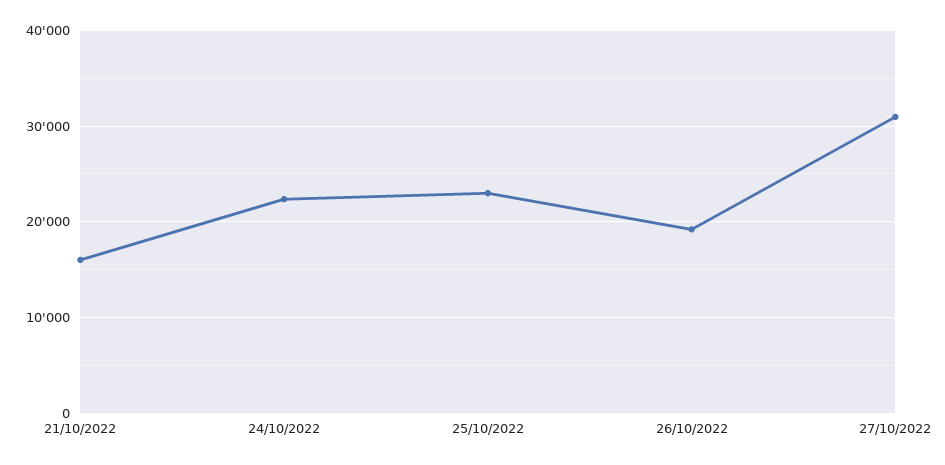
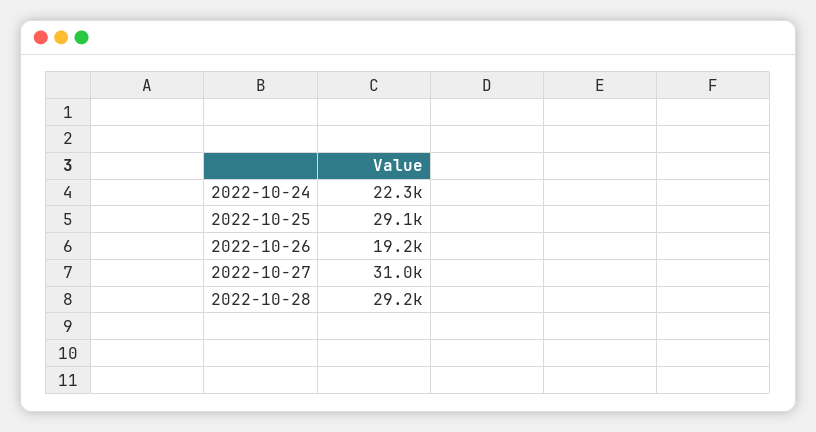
21/10/2022: 16000 -> none
25/10/2022: 23000 -> 29100
2022-10-28: none -> 29200

